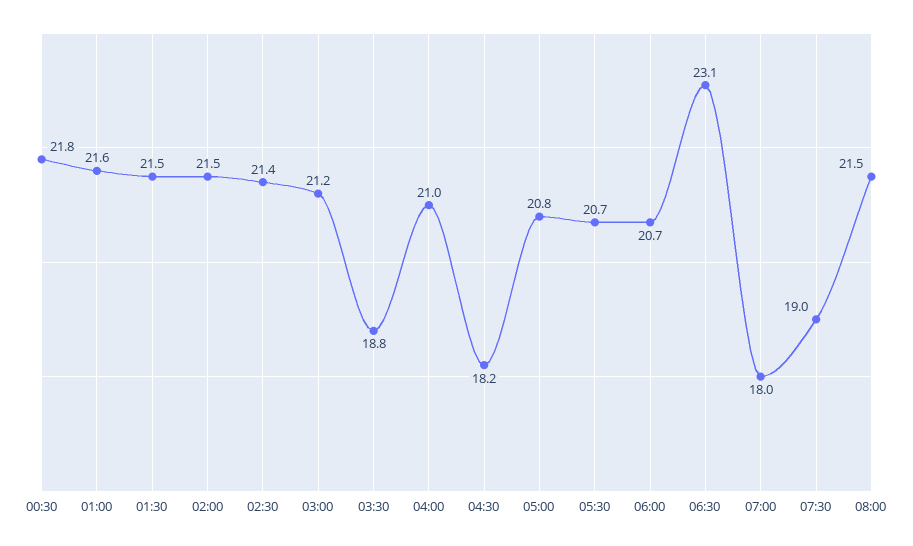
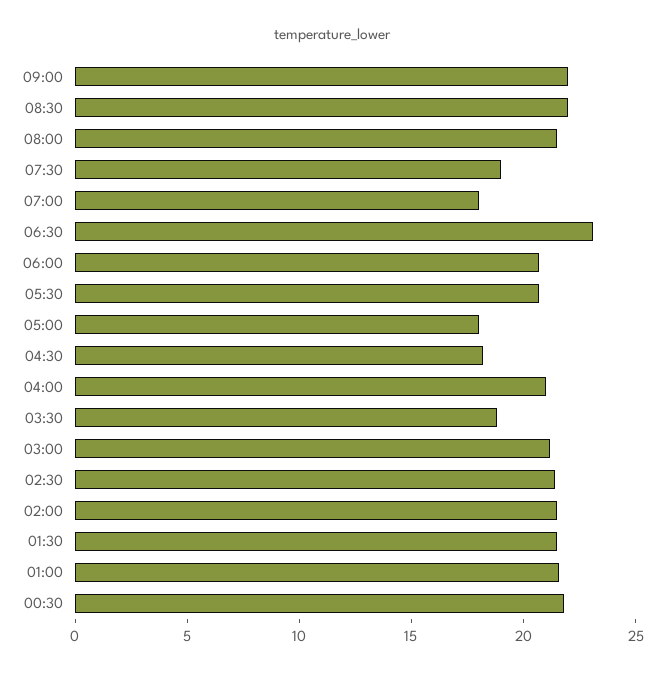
05:00: 20.8 -> 18
09:00: none -> 22
08:30: none -> 22

